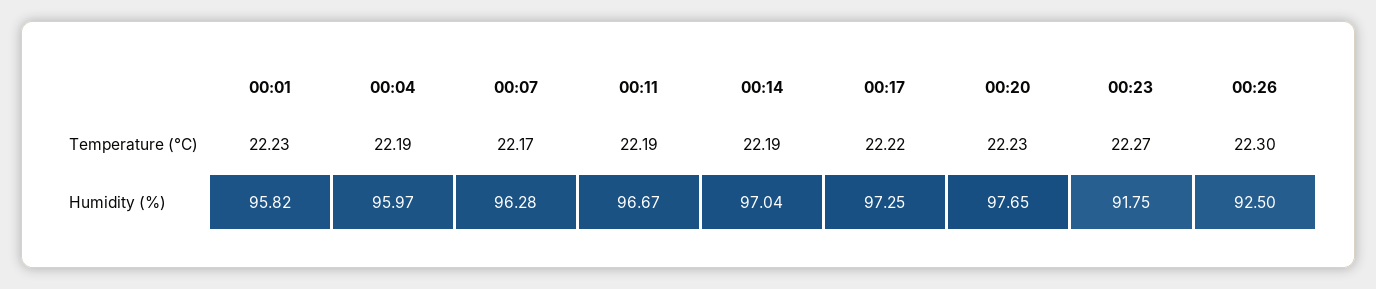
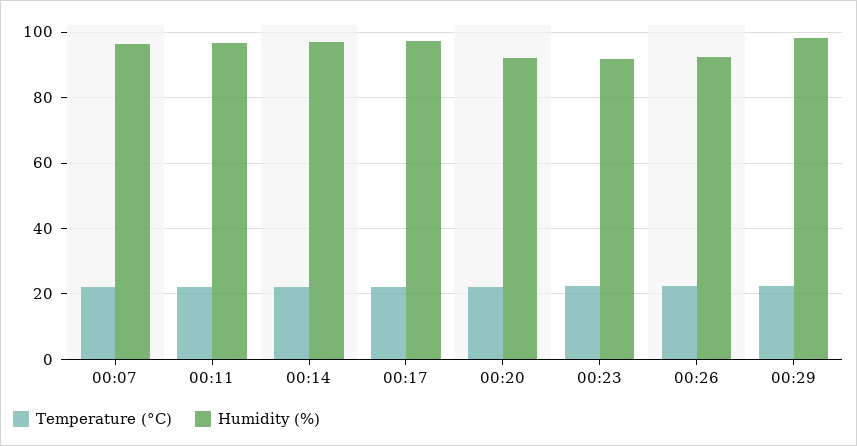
Temperature (°C), 00:01: 22.23 -> none
Temperature (°C), 00:04: 22.19 -> none
Humidity (%), 00:01: 95.82 -> none
Humidity (%), 00:04: 95.97 -> none
Humidity (%), 00:20: 97.65 -> 92
Temperature (°C), 00:29: none -> 22
Humidity (%), 00:29: none -> 98

